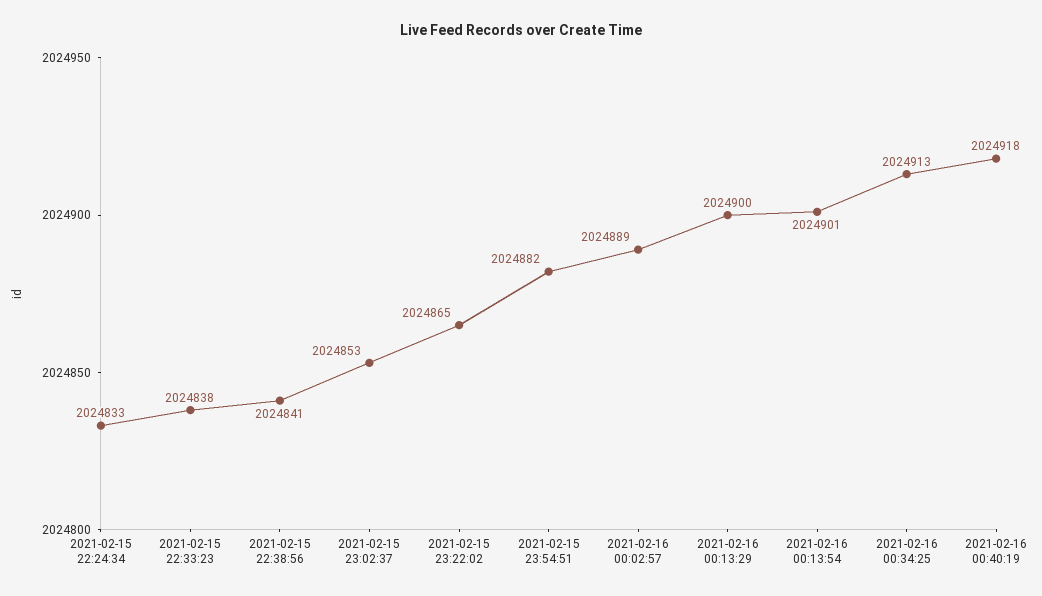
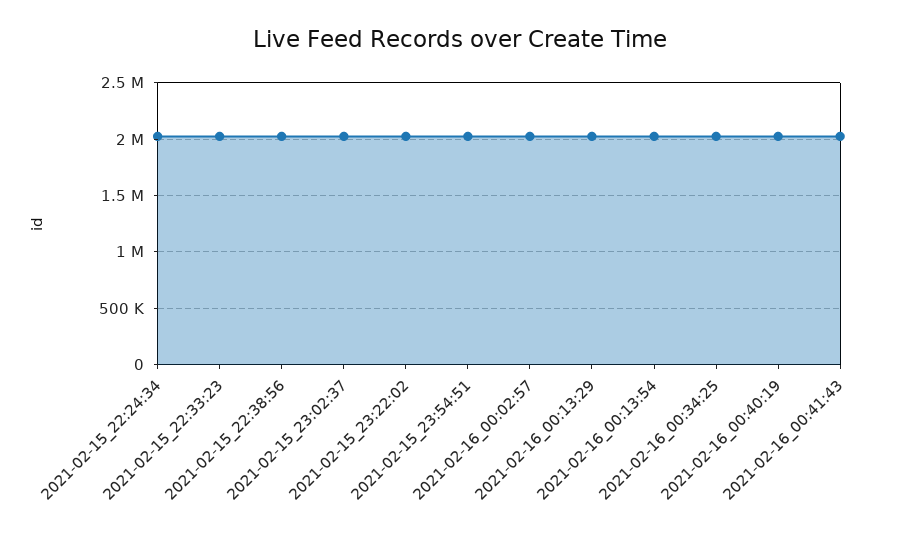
2021-02-16_00:41:43: none -> 2000000

